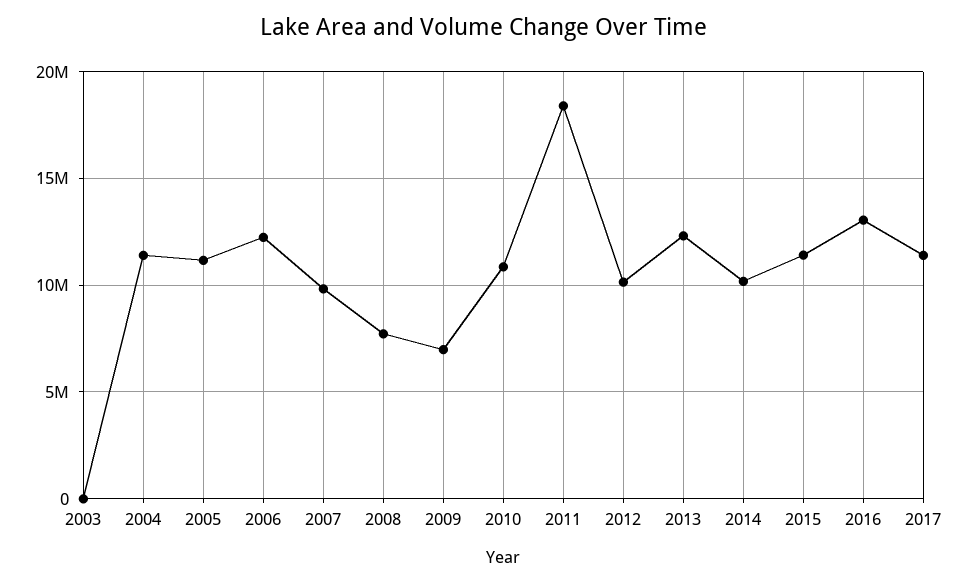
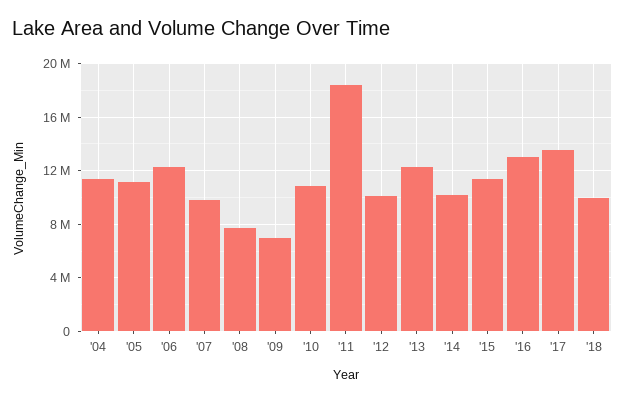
2003: 0 -> none
2017: 11500000 -> 13500000
'18: none -> 10000000

